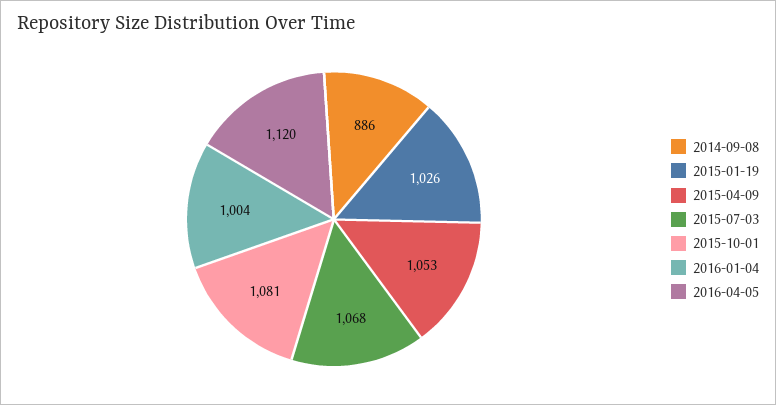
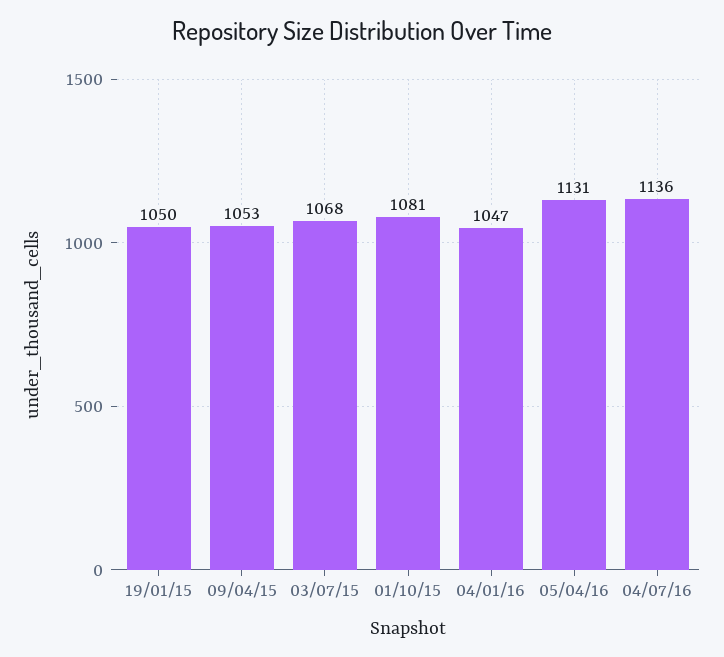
2014-09-08: 886 -> none
2015-01-19: 1026 -> 1050
2016-01-04: 1004 -> 1047
2016-04-05: 1120 -> 1131
04/07/16: none -> 1136

